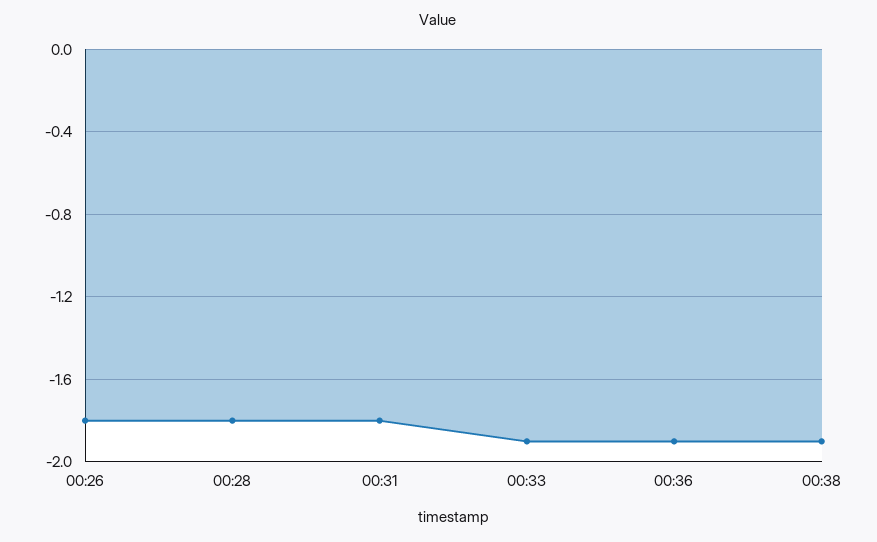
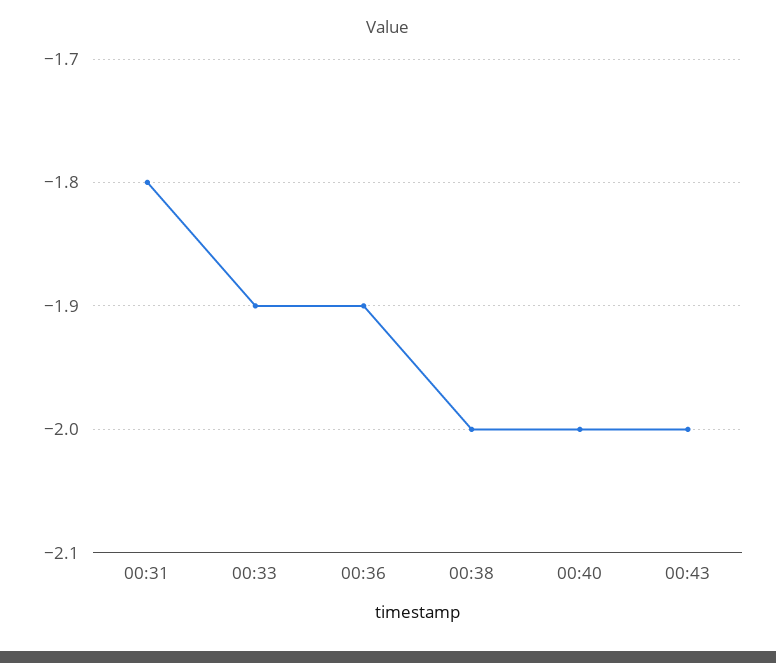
00:26: -1.8 -> none
00:28: -1.8 -> none
00:38: -1.9 -> -2
00:40: none -> -2
00:43: none -> -2

